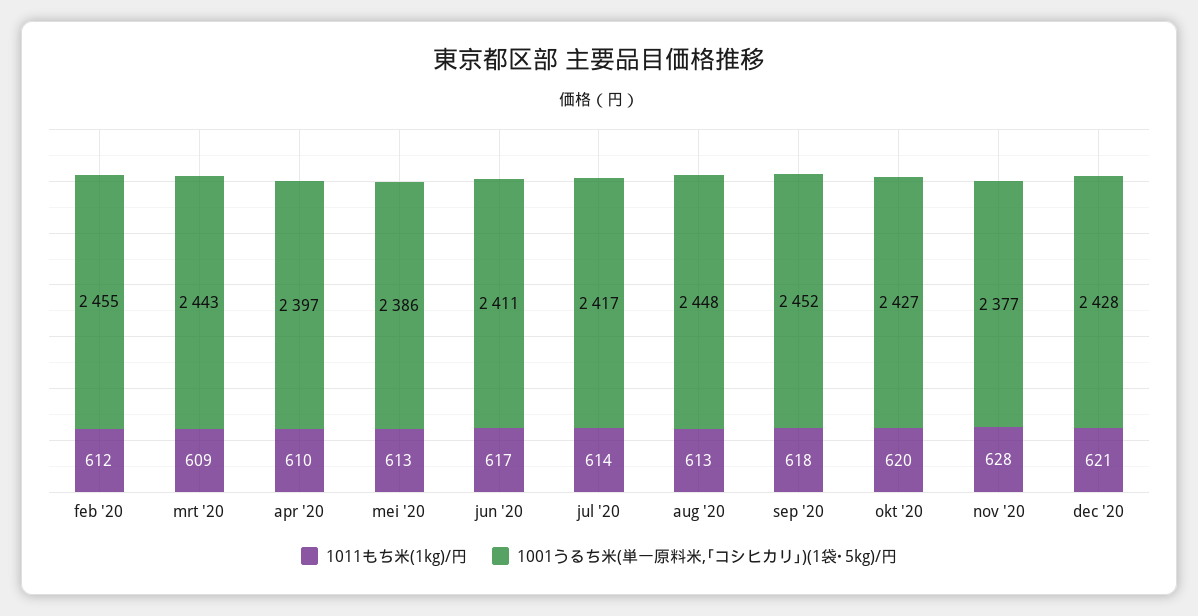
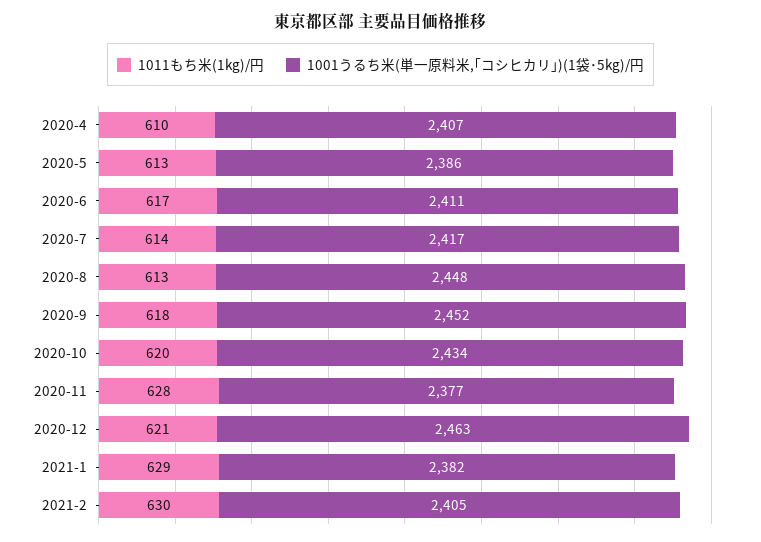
1011もち米(1kg)/円, feb '20: 612 -> none
1001うるち米(単一原料米,｢コシヒカリ｣)(1袋･5kg)/円, feb '20: 2455 -> none
1011もち米(1kg)/円, mrt '20: 609 -> none
1001うるち米(単一原料米,｢コシヒカリ｣)(1袋･5kg)/円, mrt '20: 2443 -> none
1001うるち米(単一原料米,｢コシヒカリ｣)(1袋･5kg)/円, apr '20: 2397 -> 2407
1001うるち米(単一原料米,｢コシヒカリ｣)(1袋･5kg)/円, okt '20: 2427 -> 2434
1001うるち米(単一原料米,｢コシヒカリ｣)(1袋･5kg)/円, dec '20: 2428 -> 2463
1011もち米(1kg)/円, 2021-1: none -> 629
1001うるち米(単一原料米,｢コシヒカリ｣)(1袋･5kg)/円, 2021-1: none -> 2382
1011もち米(1kg)/円, 2021-2: none -> 630
1001うるち米(単一原料米,｢コシヒカリ｣)(1袋･5kg)/円, 2021-2: none -> 2405

